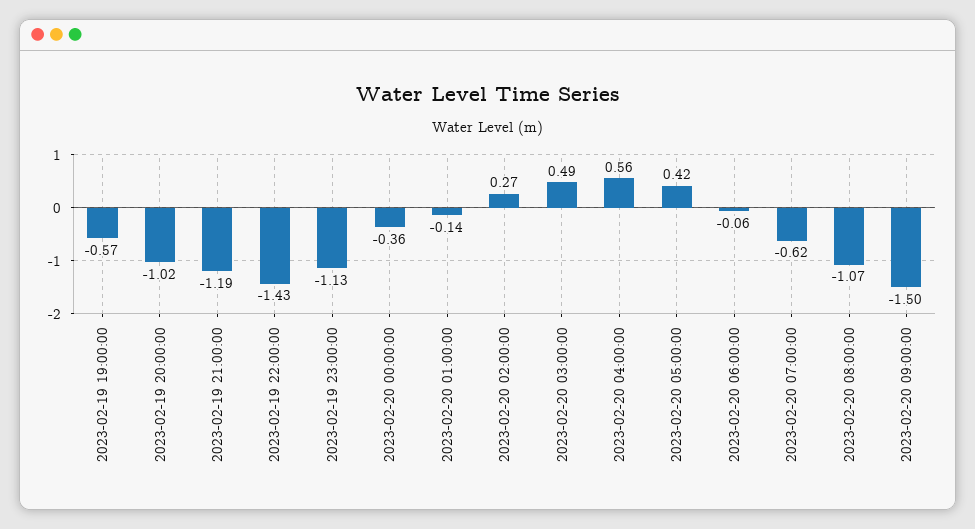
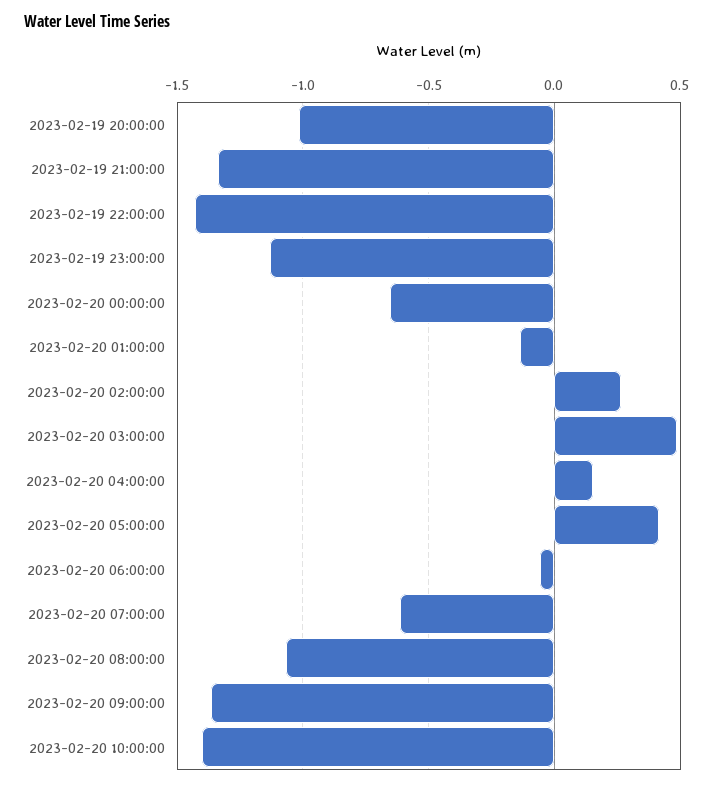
2023-02-19 19:00:00: -0.57 -> none
2023-02-19 21:00:00: -1.19 -> -1.35
2023-02-20 00:00:00: -0.36 -> -0.65
2023-02-20 04:00:00: 0.56 -> 0.15
2023-02-20 09:00:00: -1.5 -> -1.35
2023-02-20 10:00:00: none -> -1.4

